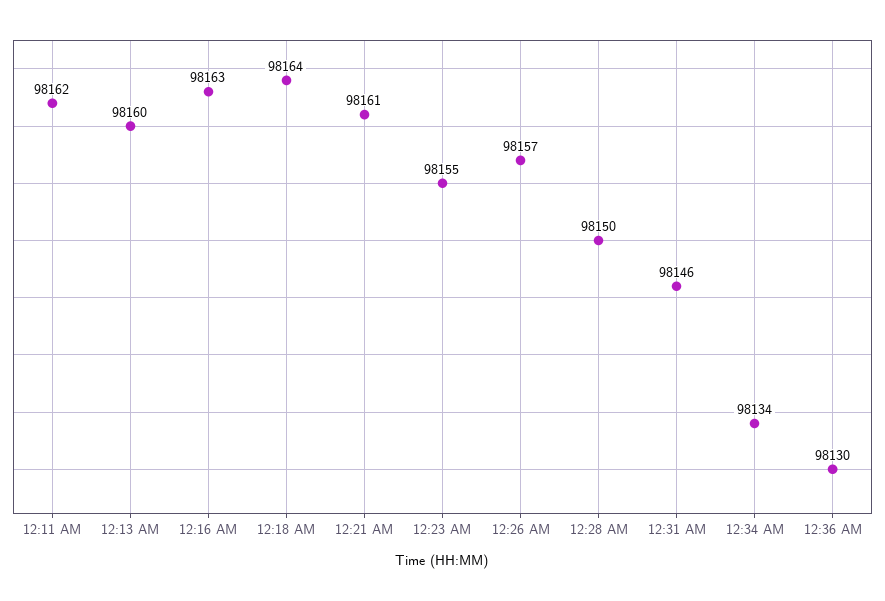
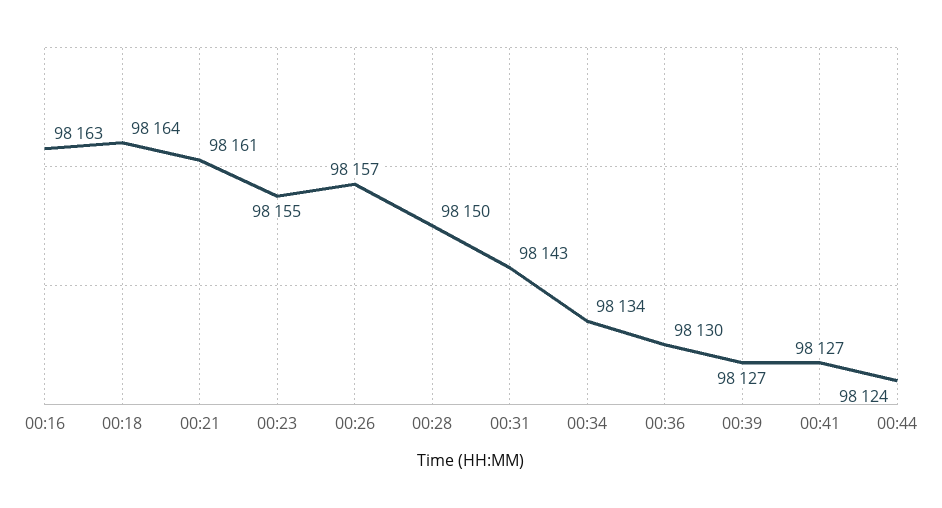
12:11 AM: 98162 -> none
12:13 AM: 98160 -> none
12:31 AM: 98146 -> 98143
00:39: none -> 98127
00:41: none -> 98127
00:44: none -> 98124

